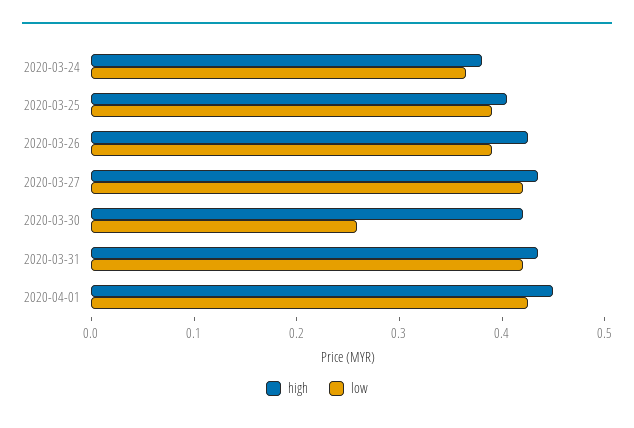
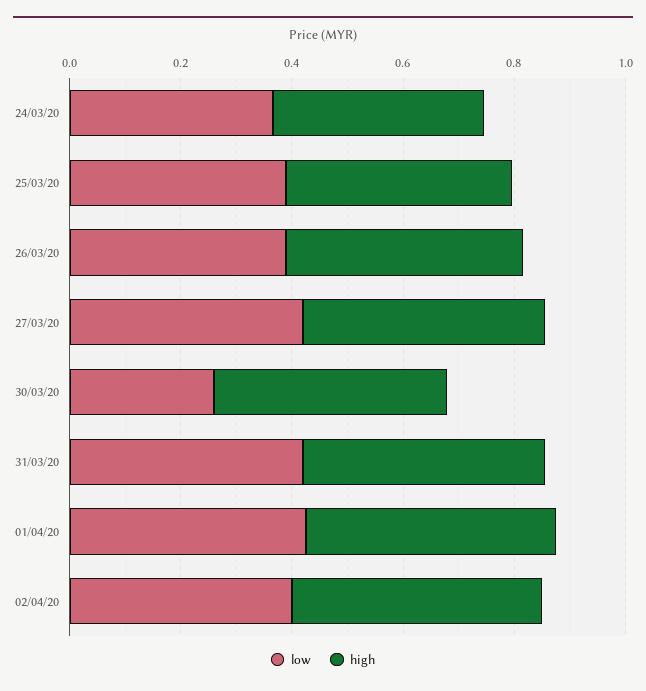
low, 02/04/20: none -> 0.4
high, 02/04/20: none -> 0.45

